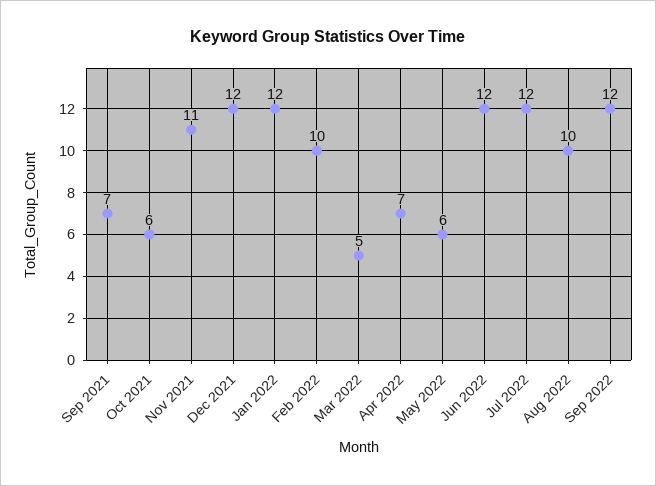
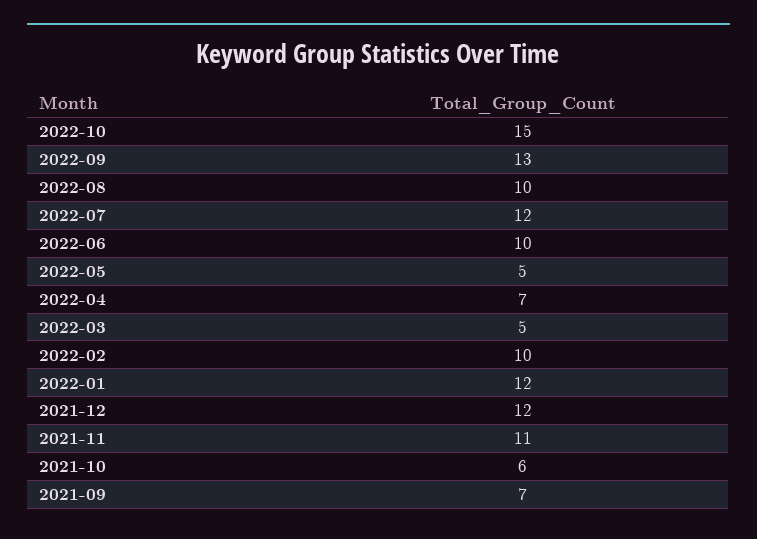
May 2022: 6 -> 5
Jun 2022: 12 -> 10
Sep 2022: 12 -> 13
2022-10: none -> 15

